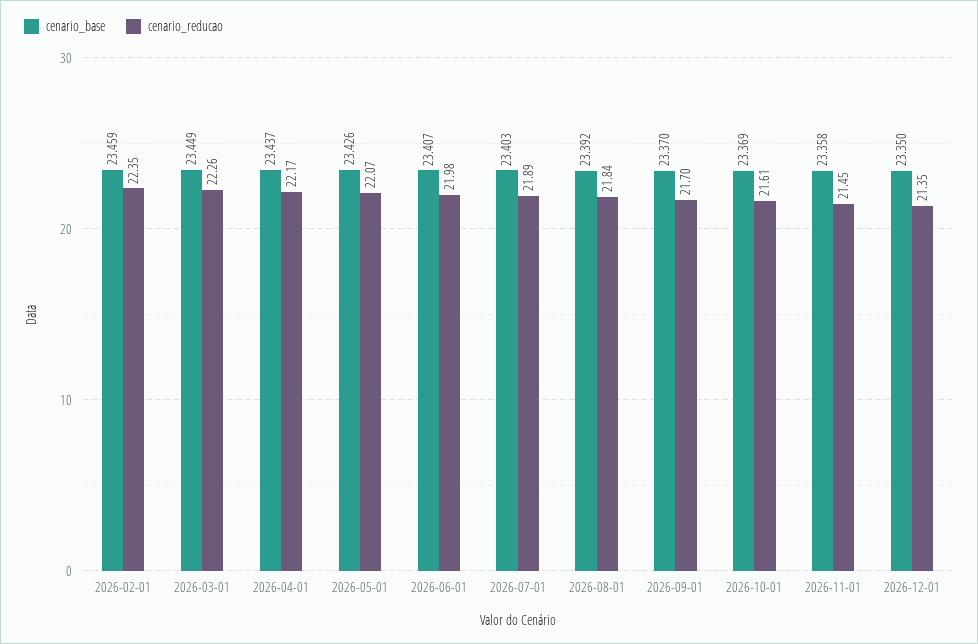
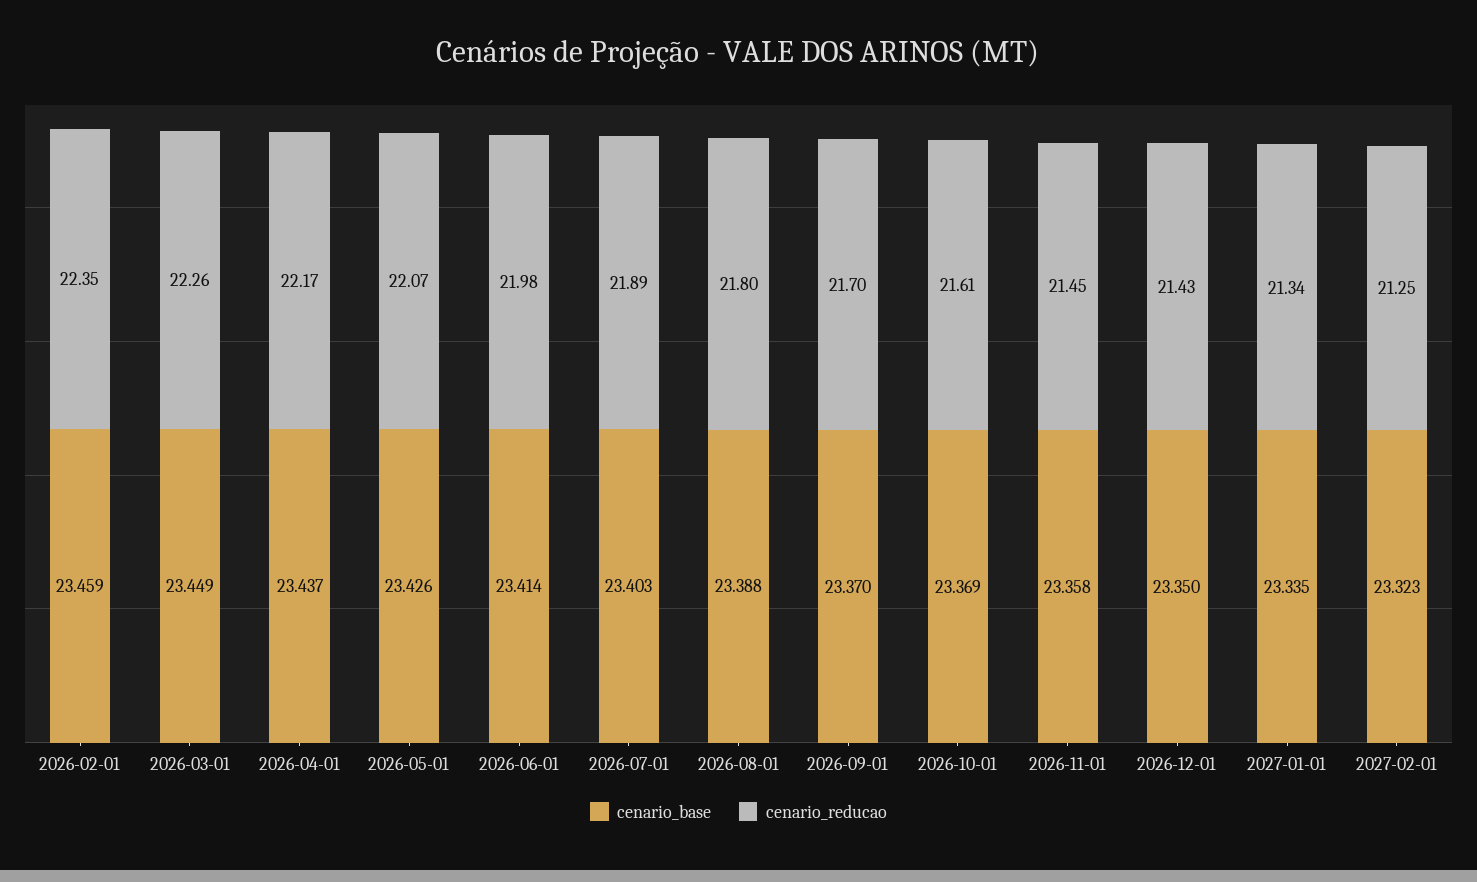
cenario_base, 2026-06-01: 23.407 -> 23.414
cenario_base, 2026-08-01: 23.392 -> 23.388
cenario_reducao, 2026-08-01: 21.84 -> 21.8
cenario_reducao, 2026-12-01: 21.35 -> 21.43
cenario_base, 2027-01-01: none -> 23.335
cenario_reducao, 2027-01-01: none -> 21.34
cenario_base, 2027-02-01: none -> 23.323
cenario_reducao, 2027-02-01: none -> 21.25

